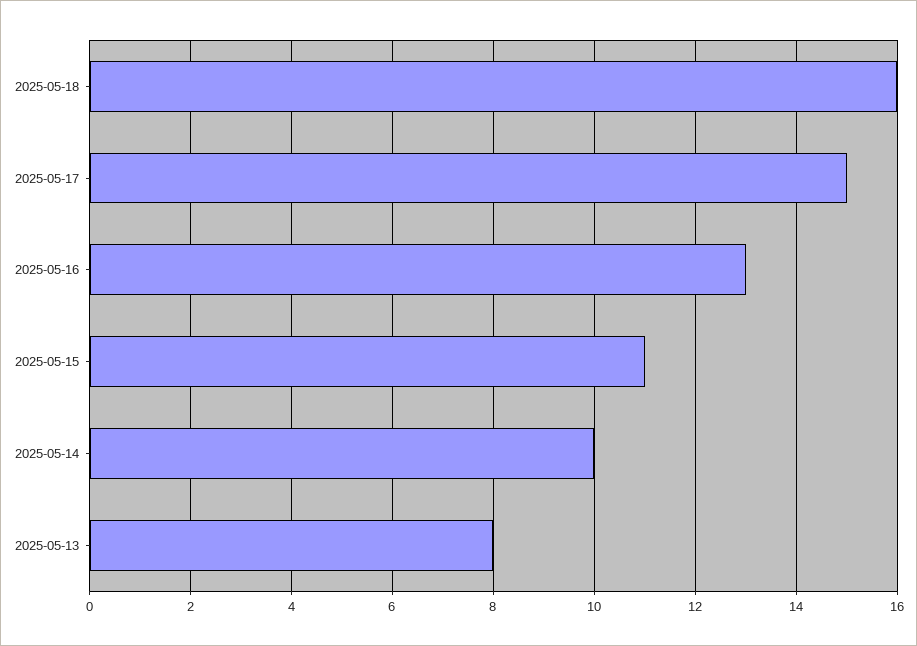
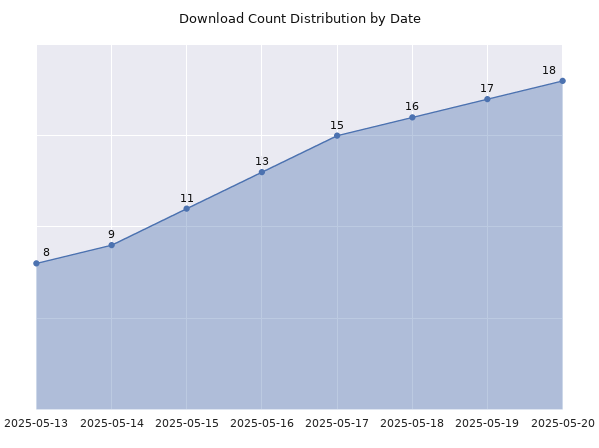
2025-05-14: 10 -> 9
2025-05-19: none -> 17
2025-05-20: none -> 18

